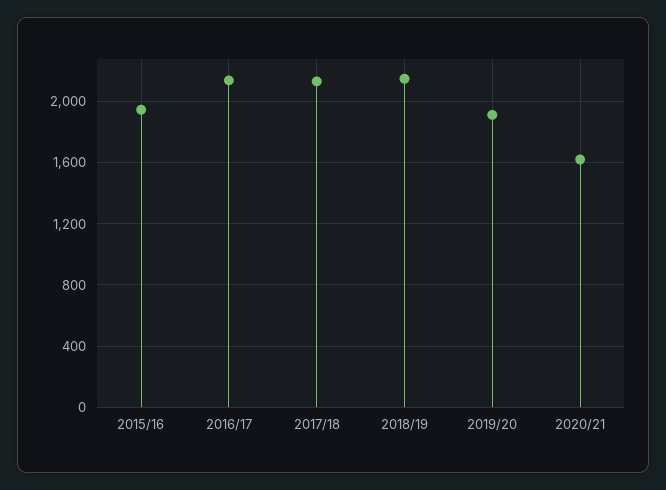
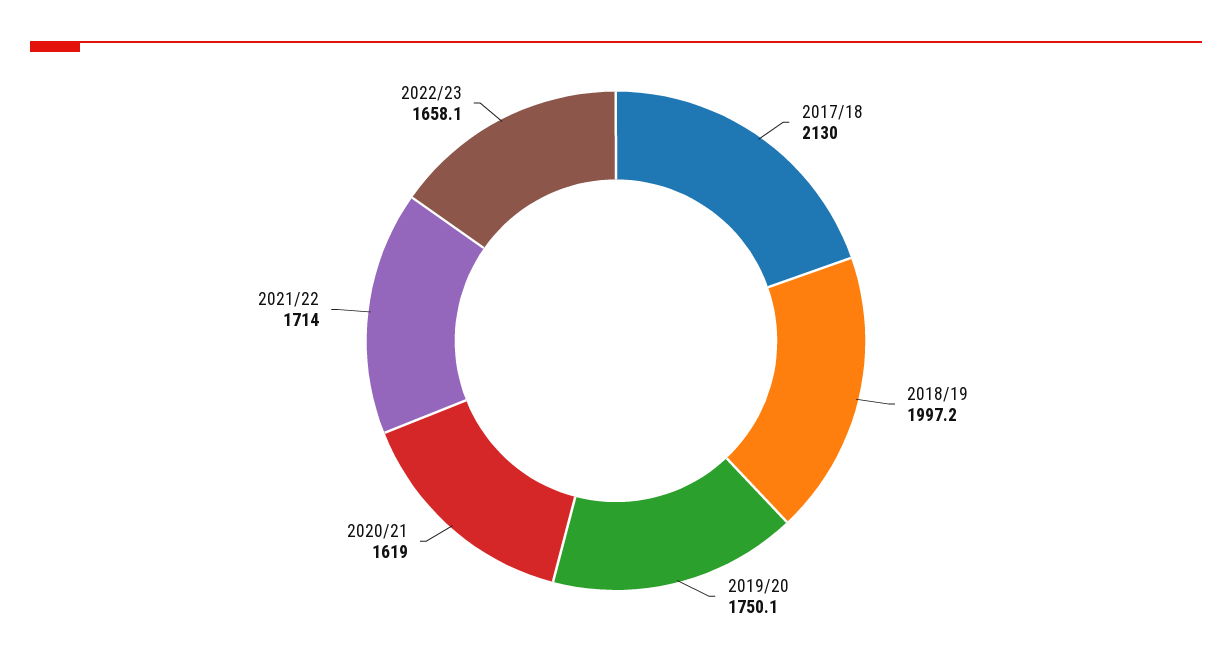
2015/16: 1950 -> none
2016/17: 2150 -> none
2018/19: 2150 -> 1997.2
2019/20: 1900 -> 1750.1
2021/22: none -> 1714
2022/23: none -> 1658.1

